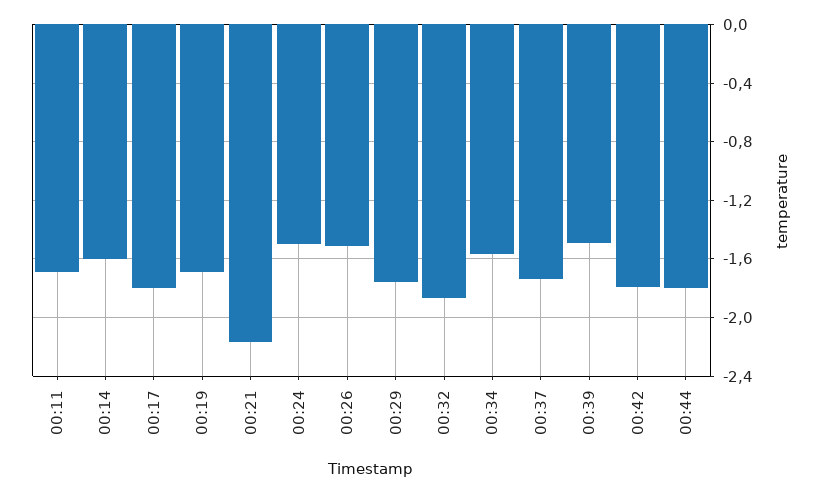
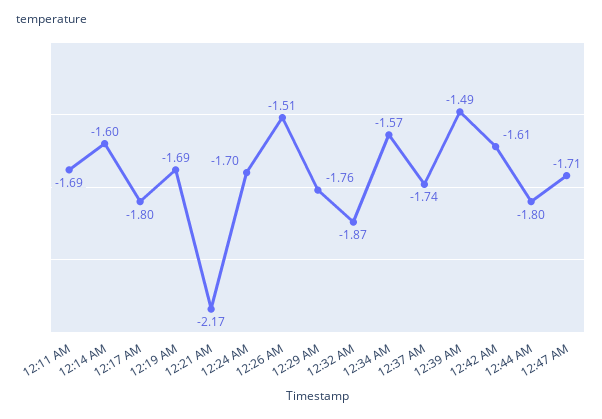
00:24: -1.5 -> -1.7
00:42: -1.8 -> -1.61
12:47 AM: none -> -1.71

